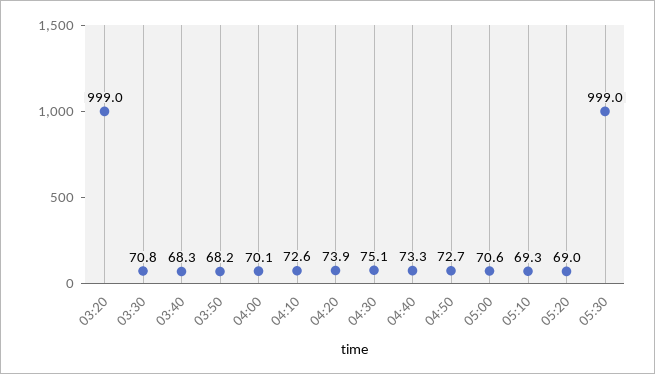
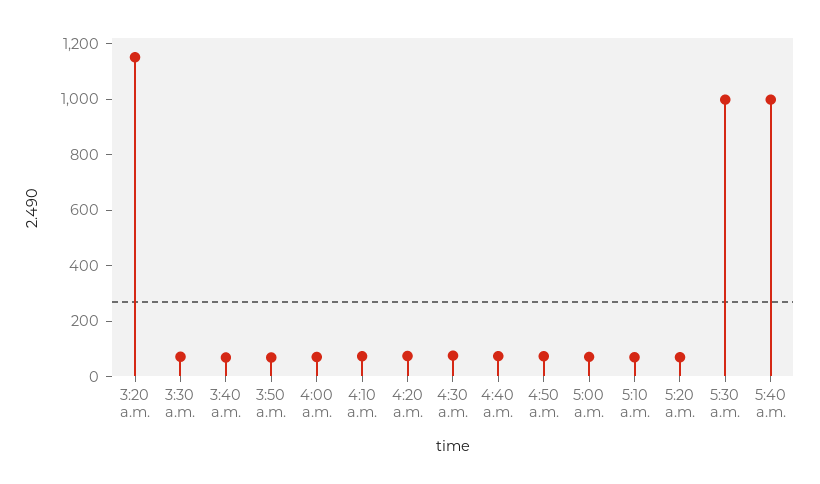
03:20: 999 -> 1150
5:40 a.m.: none -> 1000

